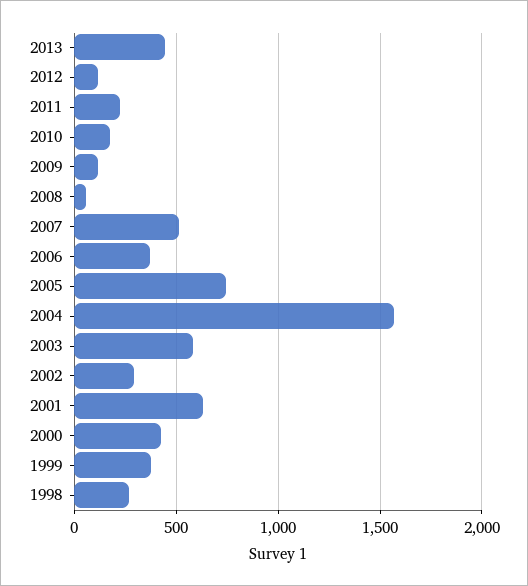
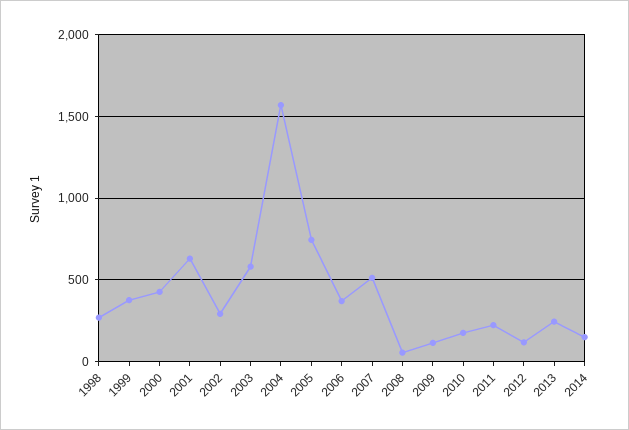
2013: 450 -> 250
2014: none -> 150

